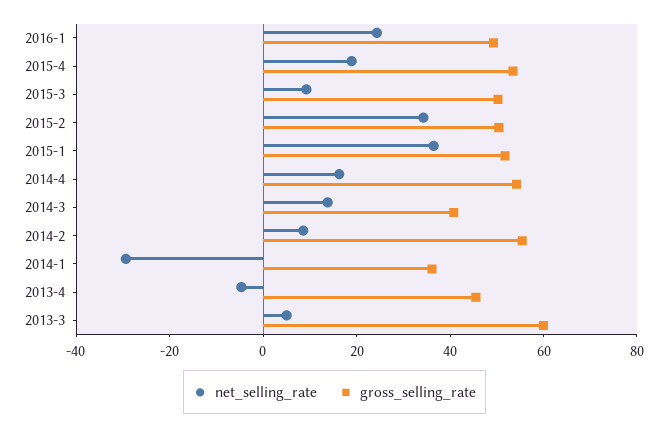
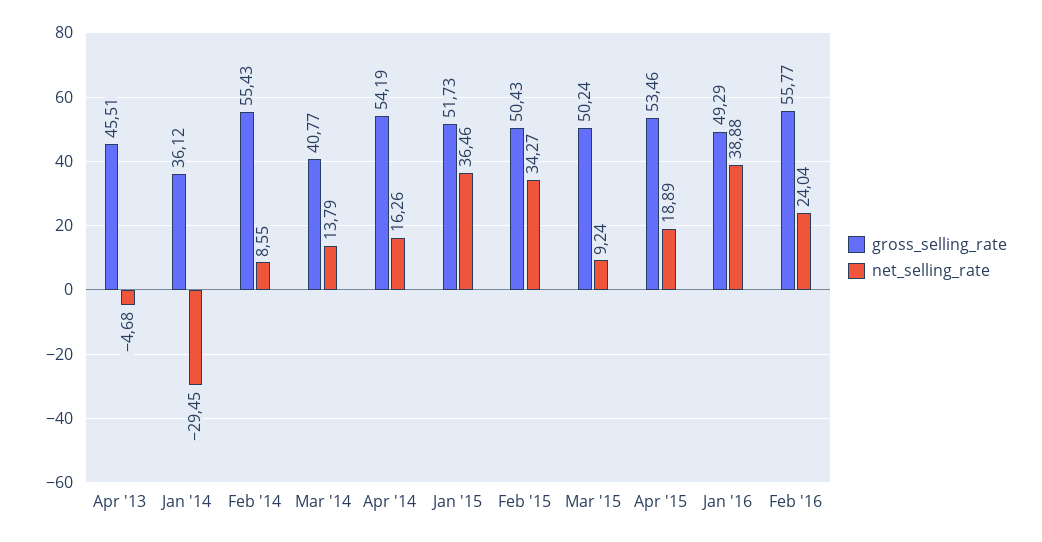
net_selling_rate, 2016-1: 25 -> 38.88
net_selling_rate, 2013-3: 5 -> none
gross_selling_rate, 2013-3: 60 -> none
gross_selling_rate, Feb '16: none -> 55.77
net_selling_rate, Feb '16: none -> 24.04

